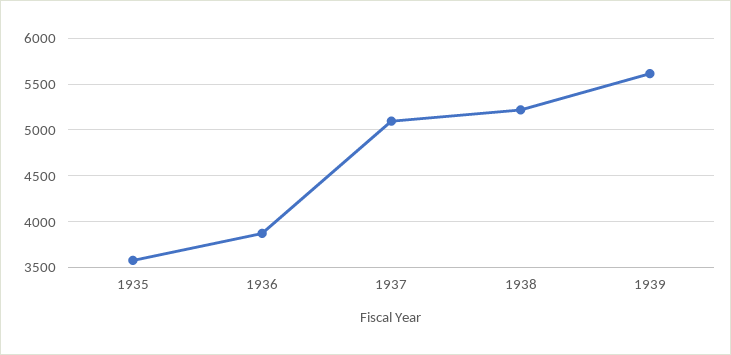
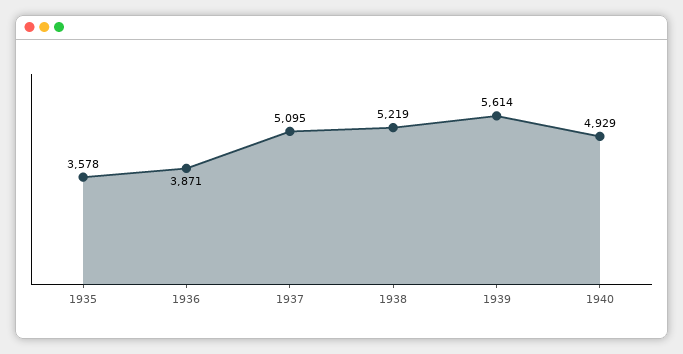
1940: none -> 4929

